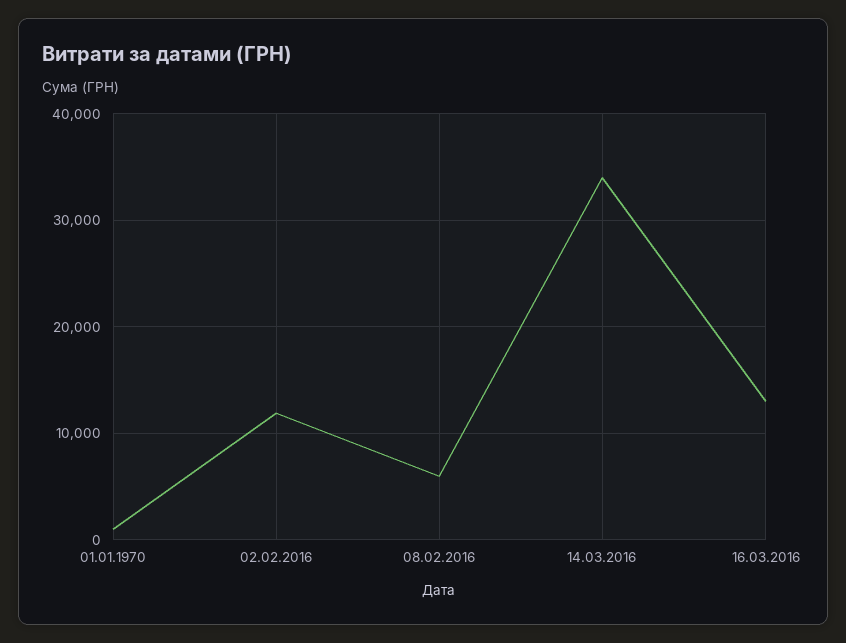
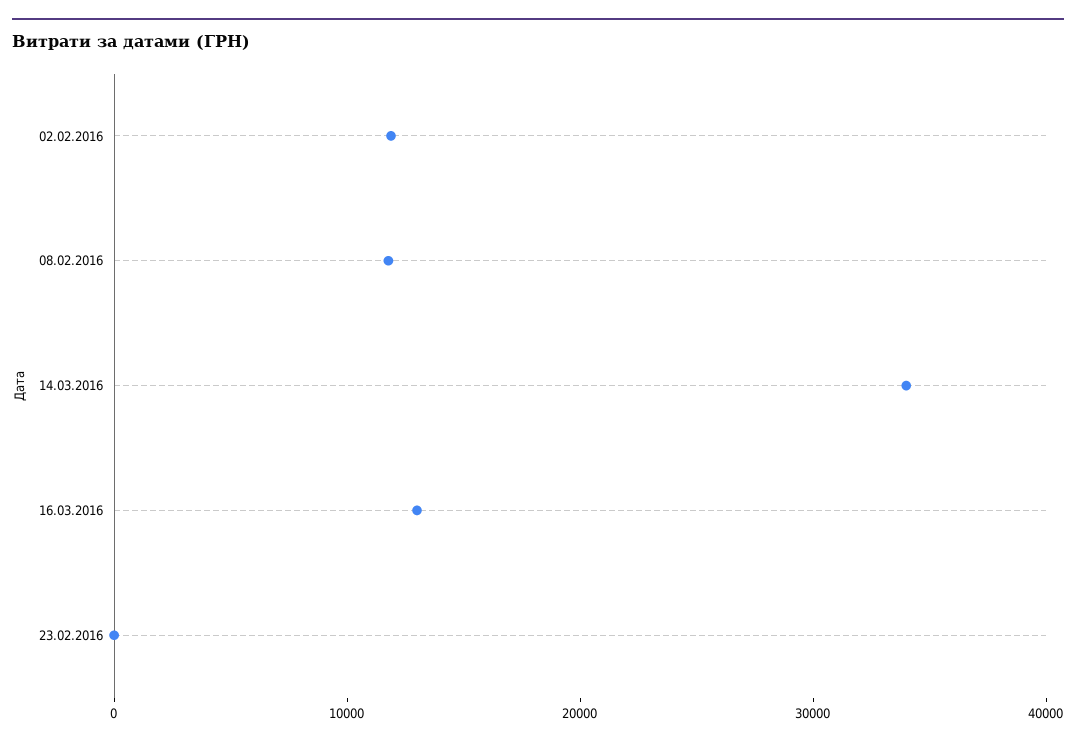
01.01.1970: 1000 -> none
08.02.2016: 6000 -> 12000
23.02.2016: none -> 0

